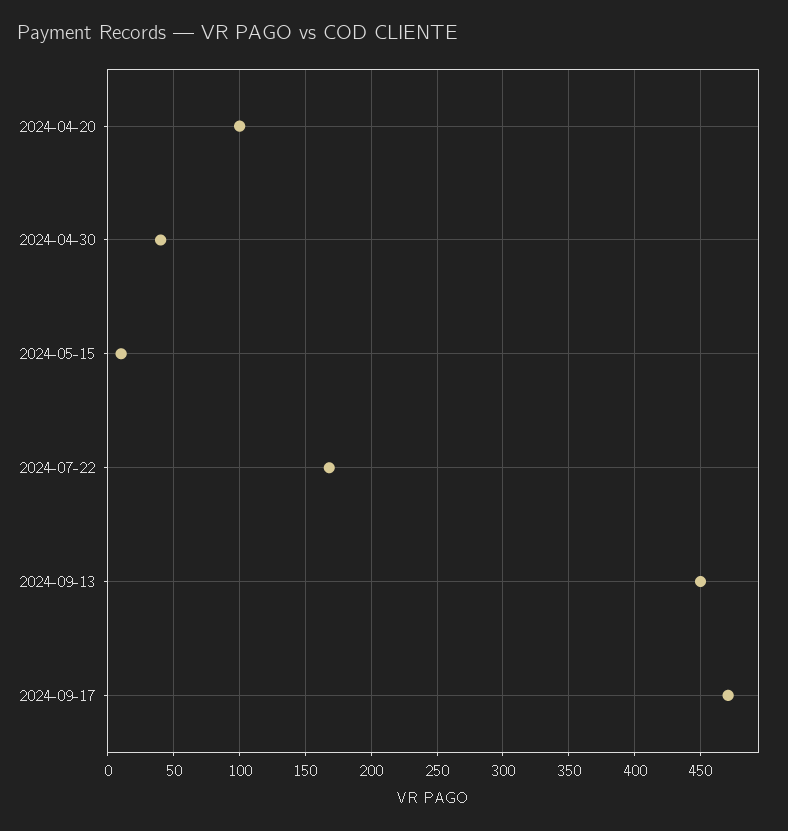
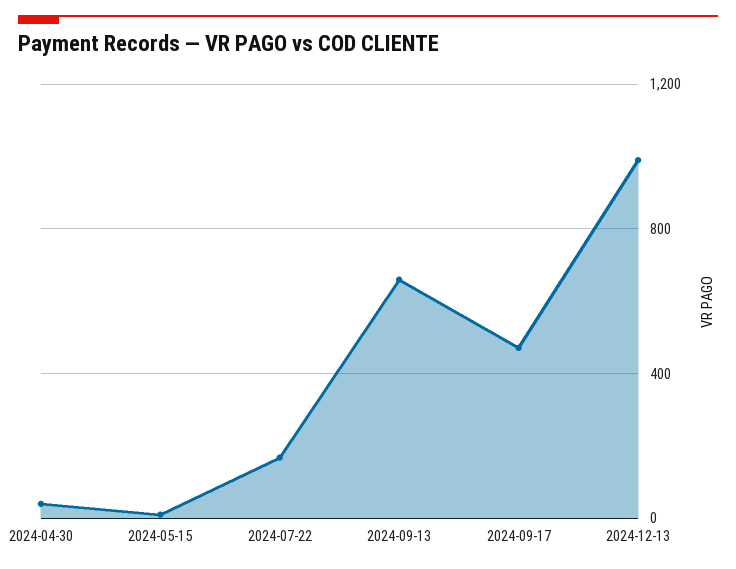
2024-04-20: 100 -> none
2024-09-13: 450 -> 650
2024-12-13: none -> 1000

